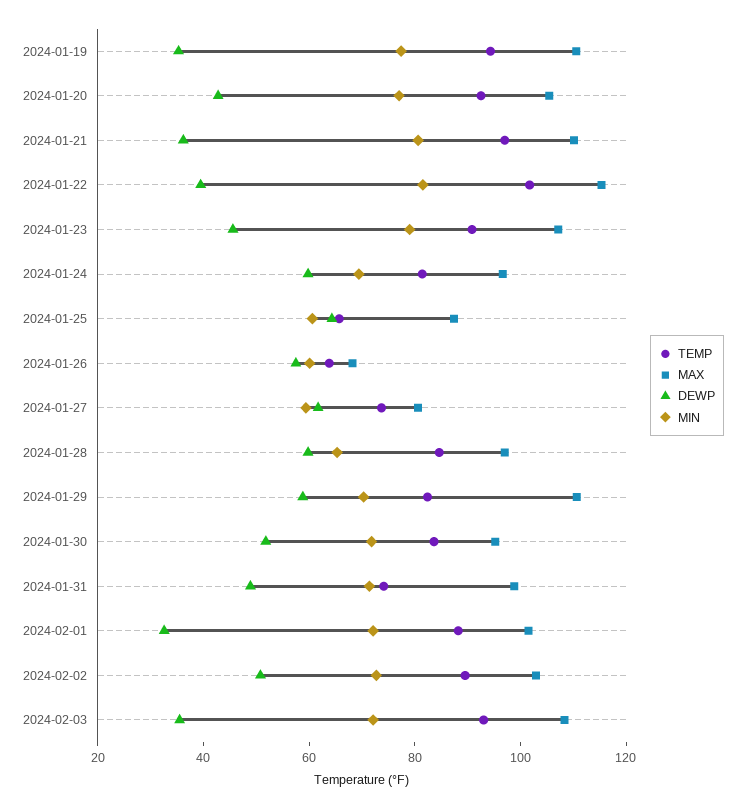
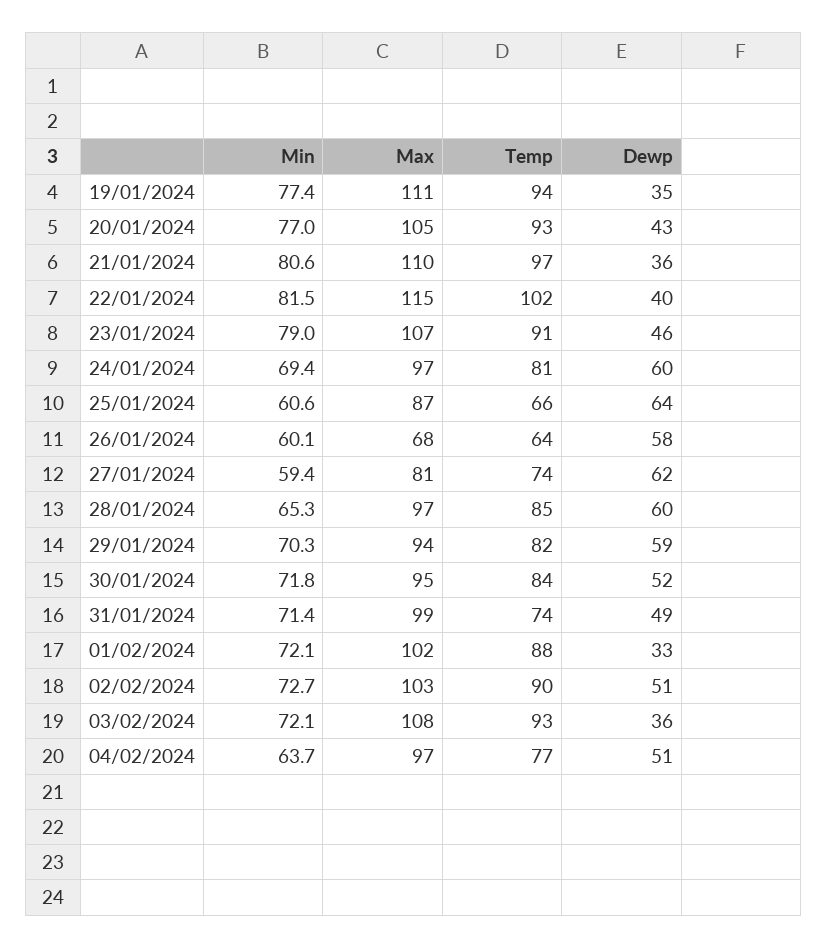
MAX, 2024-01-29: 110 -> 94
MIN, 04/02/2024: none -> 63.7
MAX, 04/02/2024: none -> 97
TEMP, 04/02/2024: none -> 77
DEWP, 04/02/2024: none -> 51

